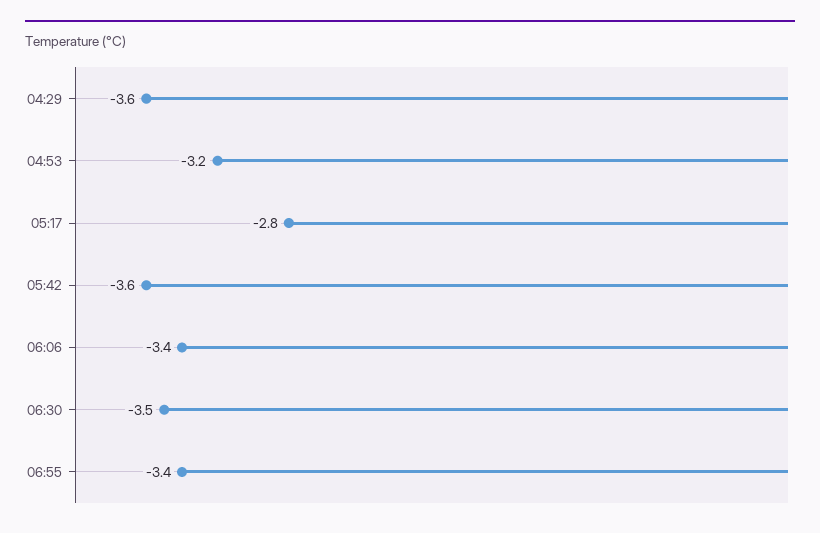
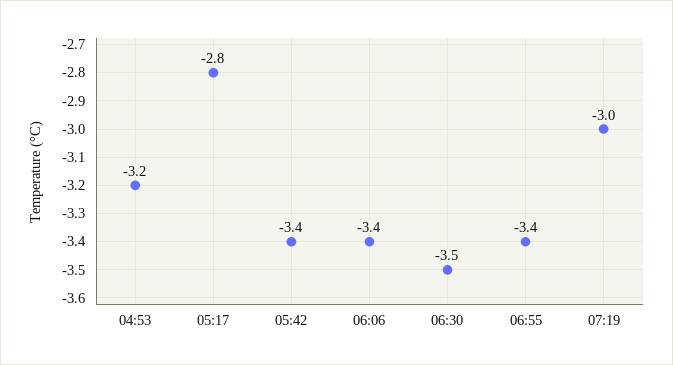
04:29: -3.6 -> none
05:42: -3.6 -> -3.4
07:19: none -> -3

